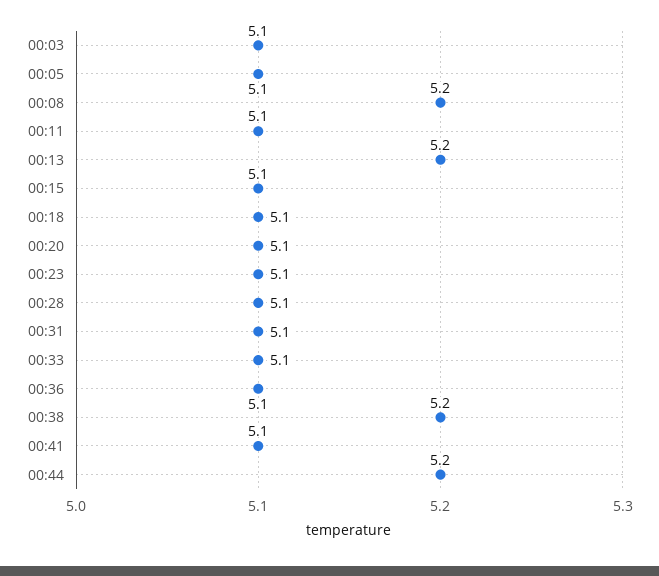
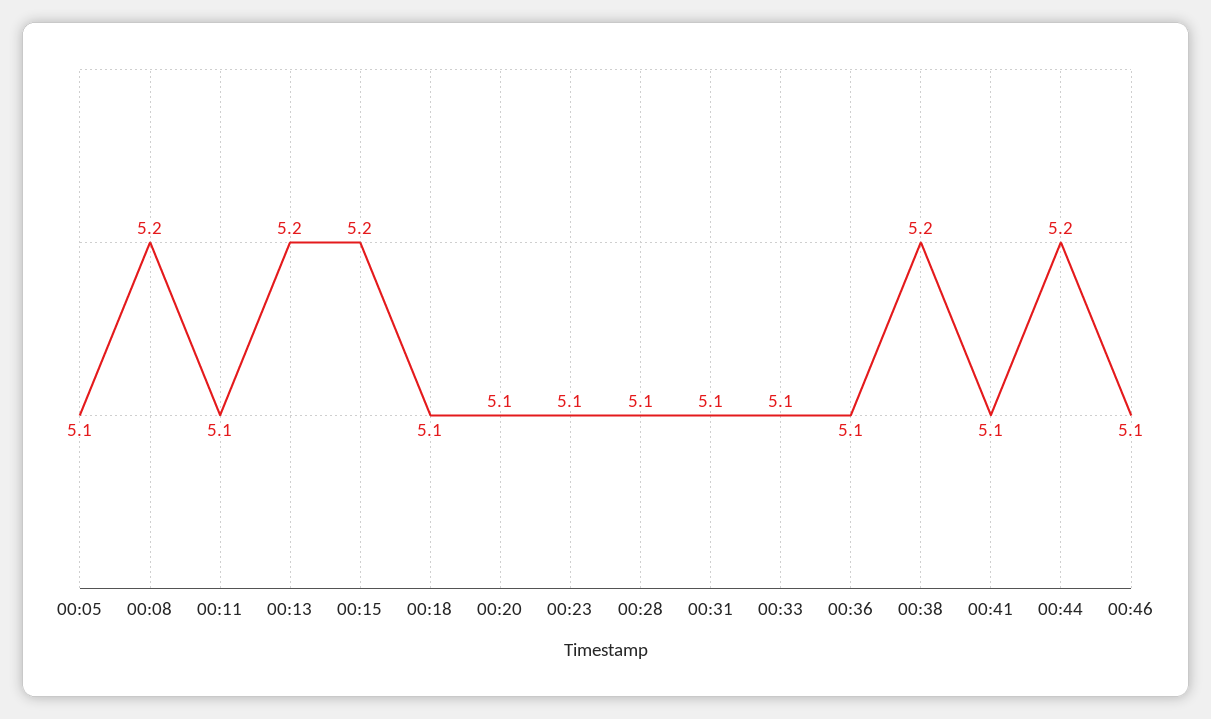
00:03: 5.1 -> none
00:15: 5.1 -> 5.2
00:46: none -> 5.1

